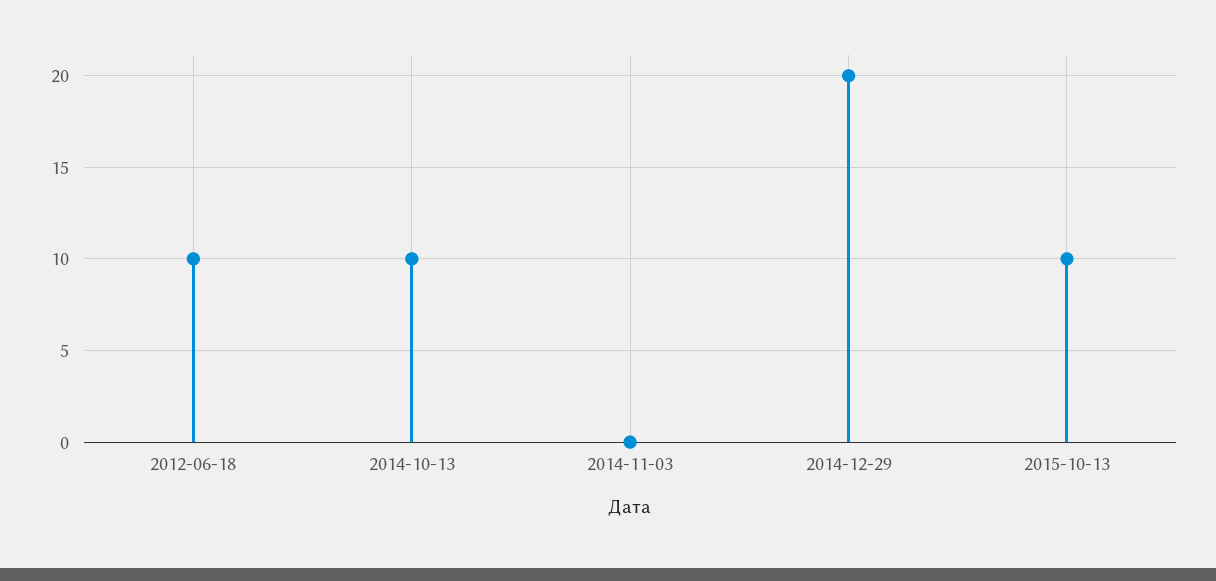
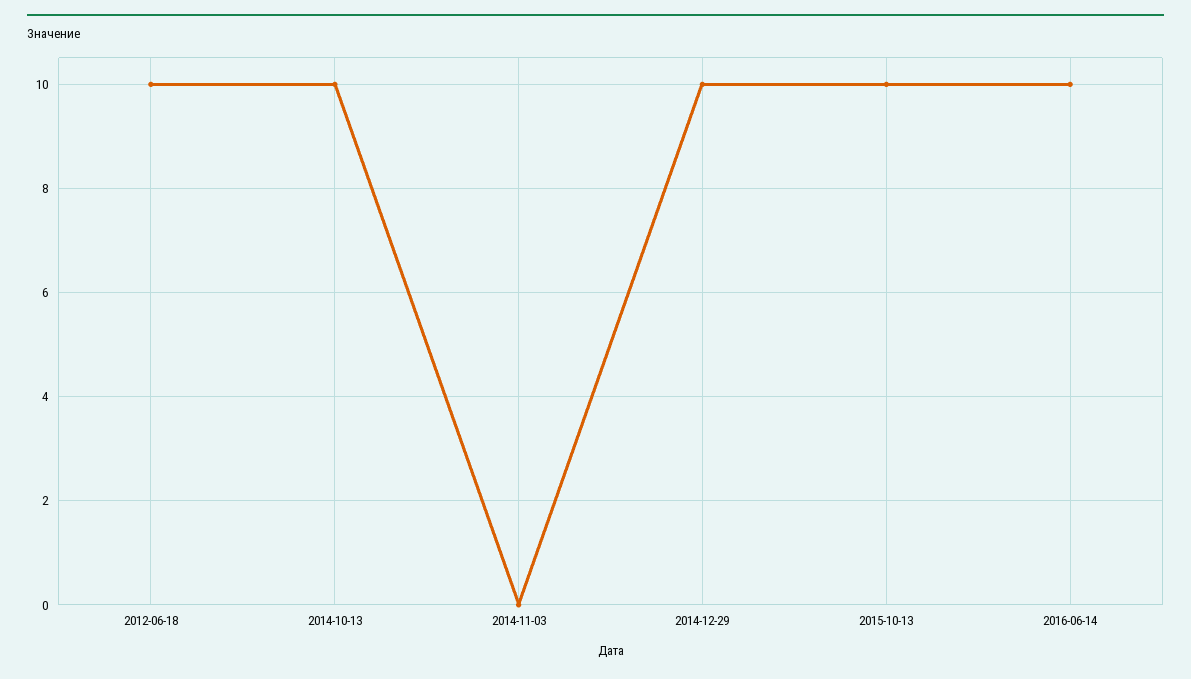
2014-12-29: 20 -> 10
2016-06-14: none -> 10

